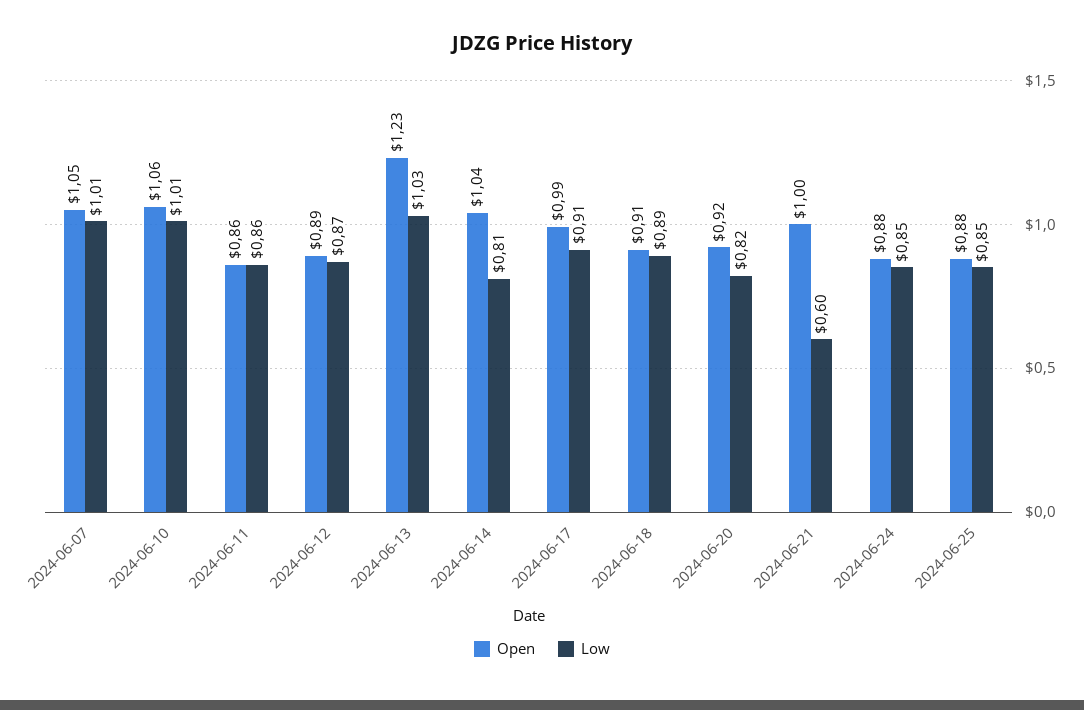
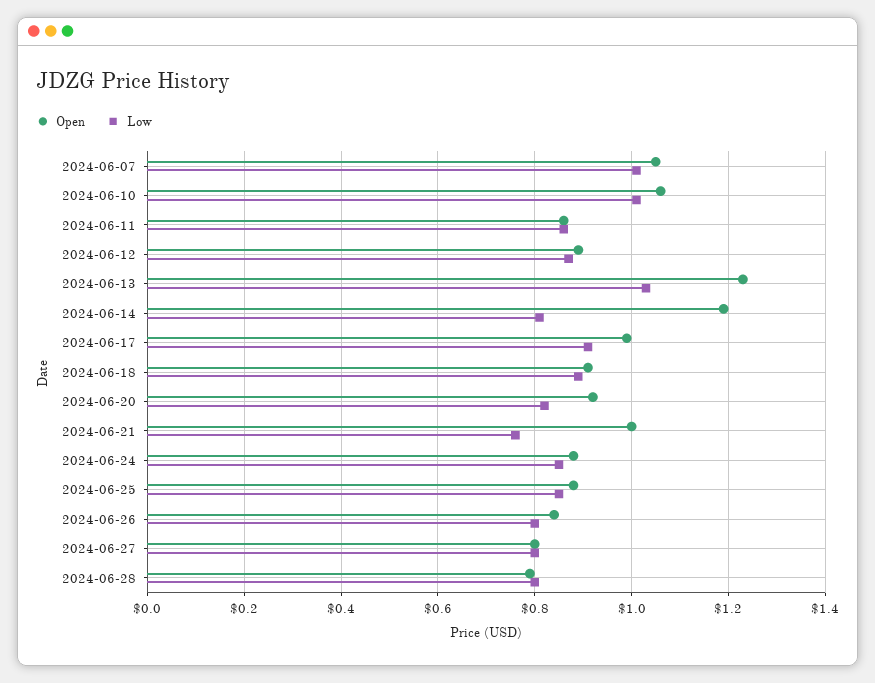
Open, 2024-06-14: 1.04 -> 1.2
Low, 2024-06-21: 0.6 -> 0.75
Open, 2024-06-26: none -> 0.85
Low, 2024-06-26: none -> 0.8
Open, 2024-06-27: none -> 0.8
Low, 2024-06-27: none -> 0.8
Open, 2024-06-28: none -> 0.8
Low, 2024-06-28: none -> 0.8

